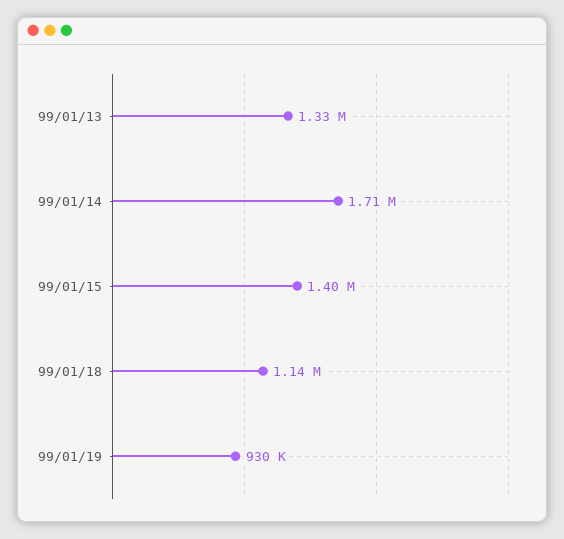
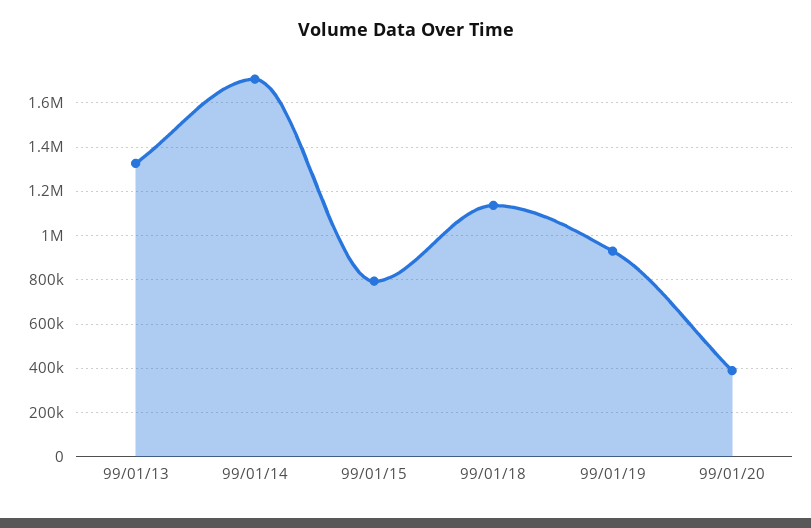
99/01/15: 1400000 -> 800000
99/01/20: none -> 400000

